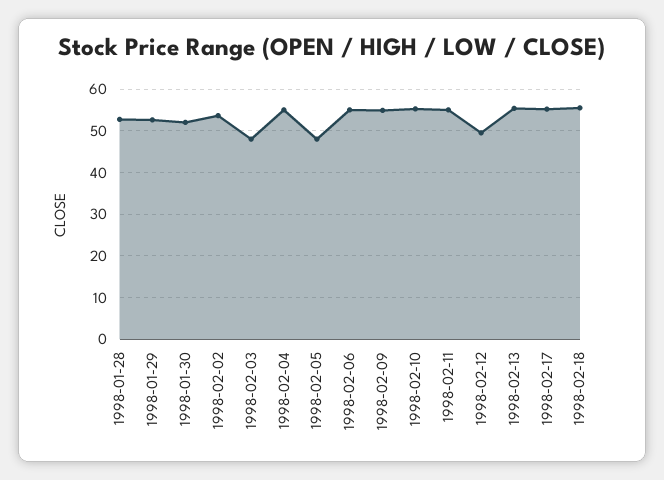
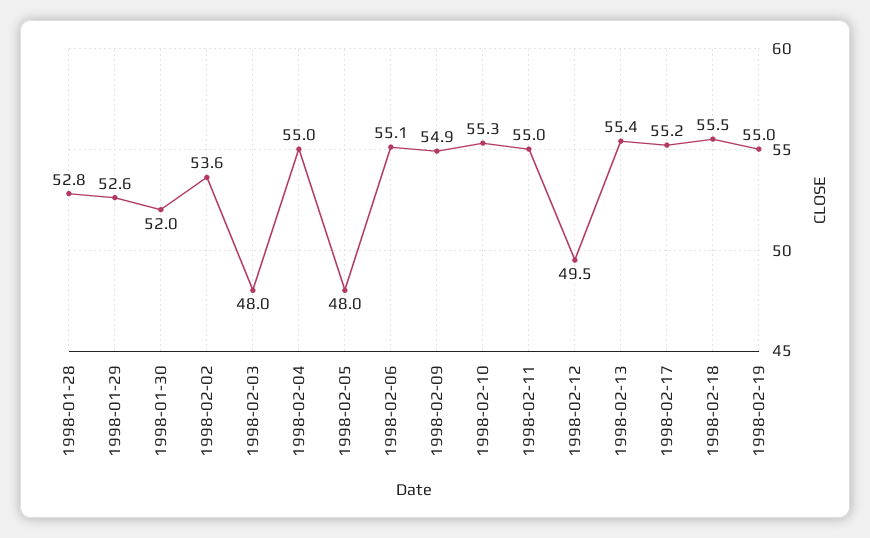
1998-02-19: none -> 55

